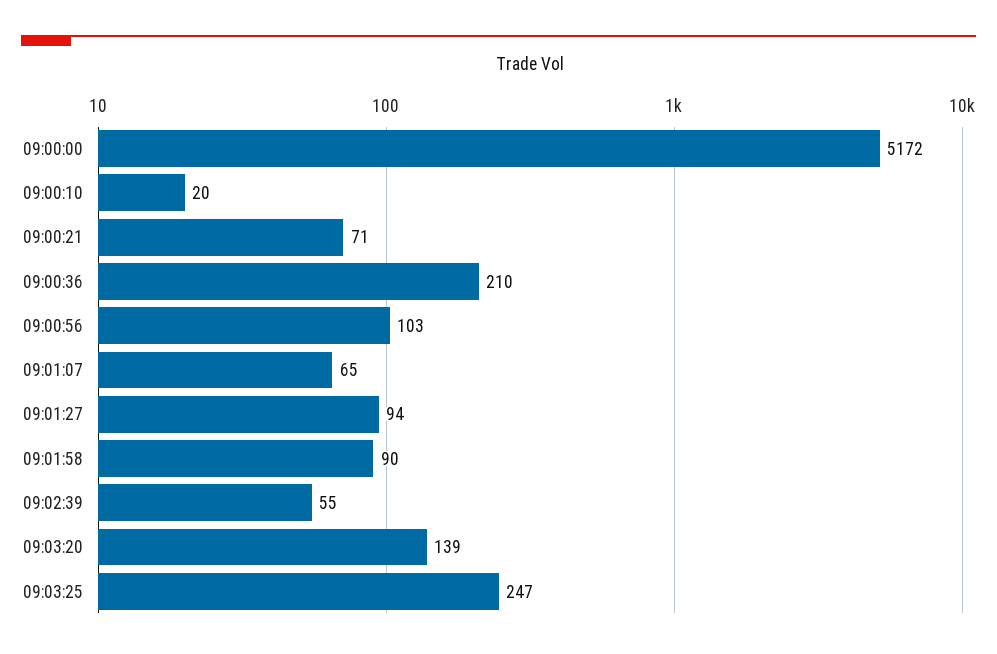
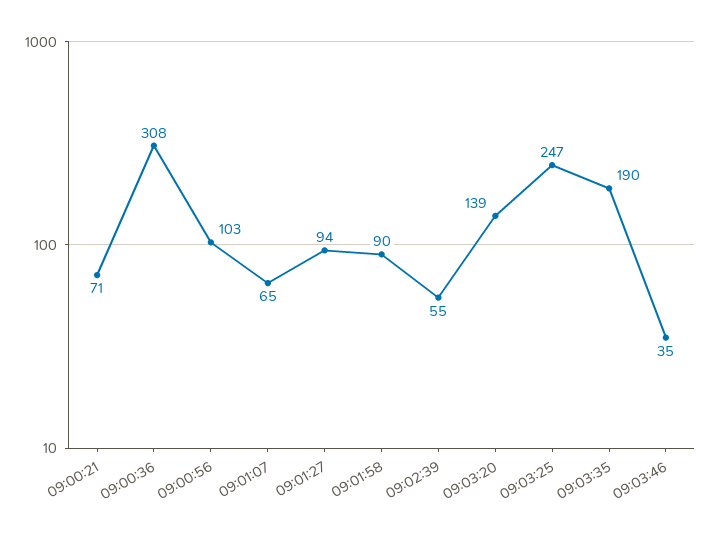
09:00:00: 5172 -> none
09:00:10: 20 -> none
09:00:36: 210 -> 308
09:03:35: none -> 190
09:03:46: none -> 35

